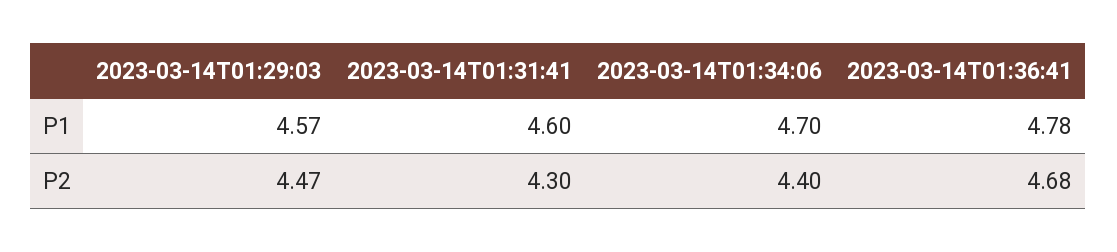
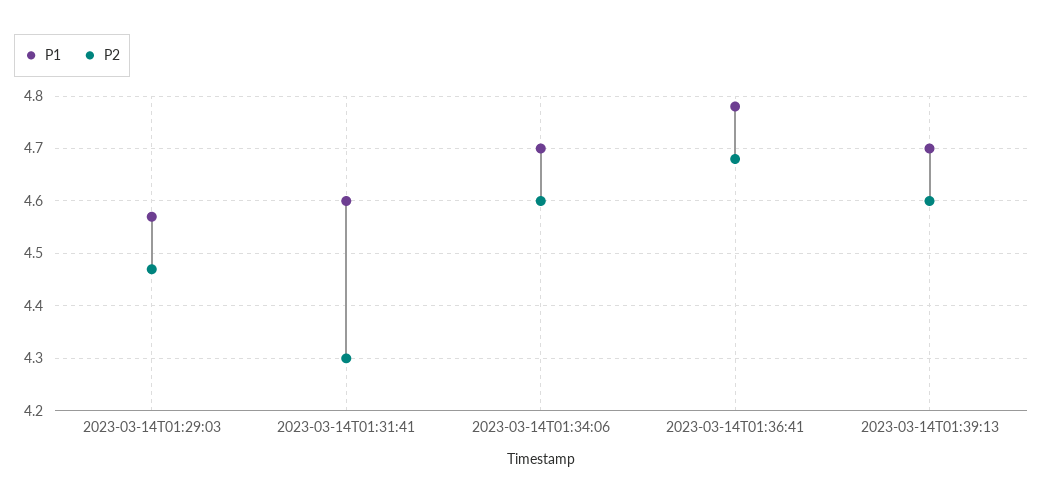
P2, 2023-03-14T01:34:06: 4.4 -> 4.6
P1, 2023-03-14T01:39:13: none -> 4.7
P2, 2023-03-14T01:39:13: none -> 4.6

